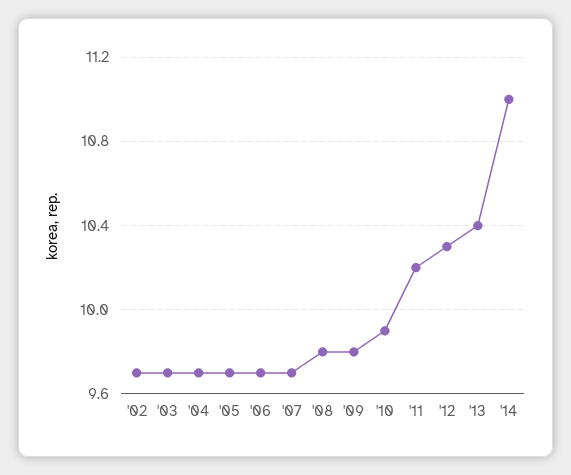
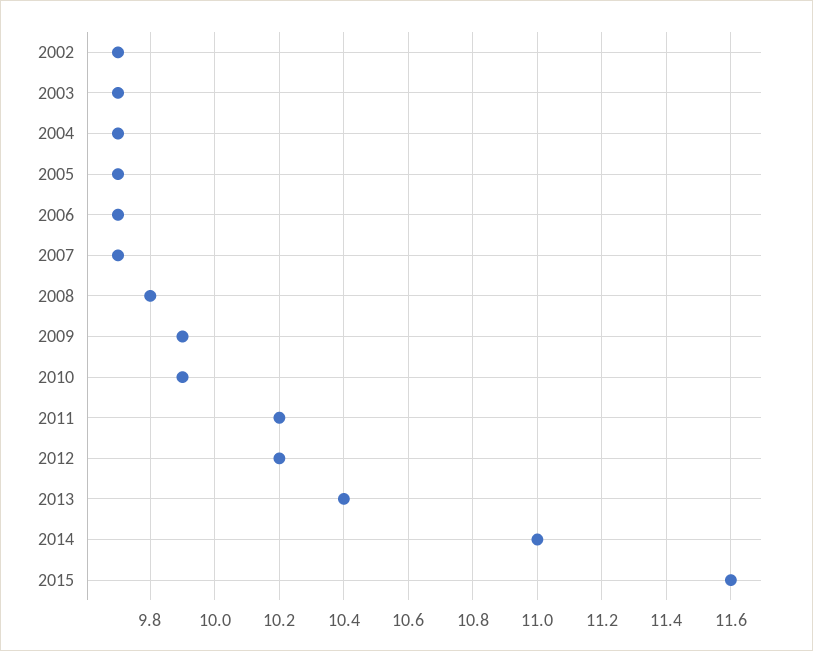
'09: 9.8 -> 9.9
'12: 10.3 -> 10.2
2015: none -> 11.6

